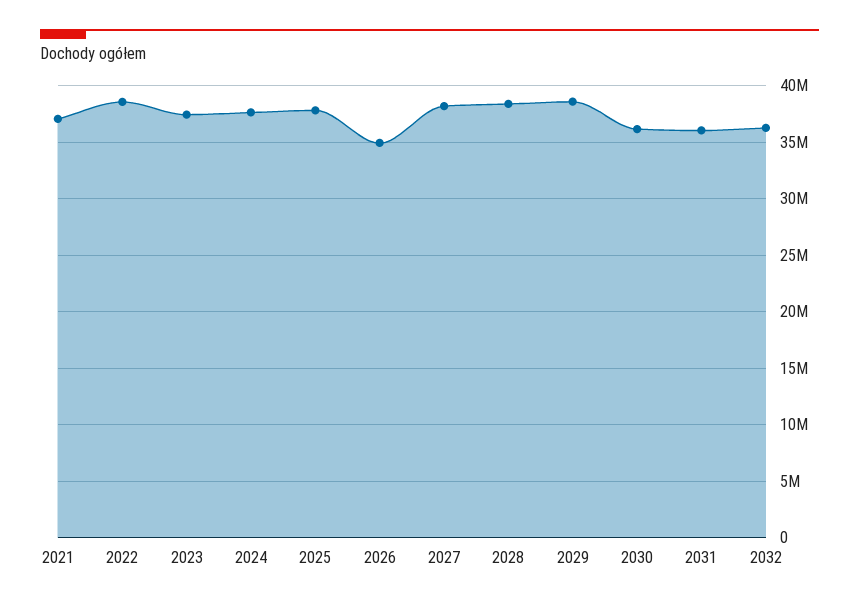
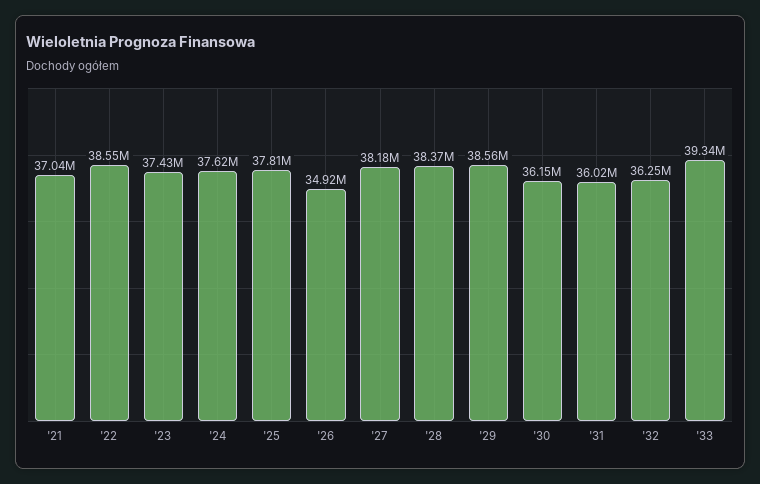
'33: none -> 39340000

